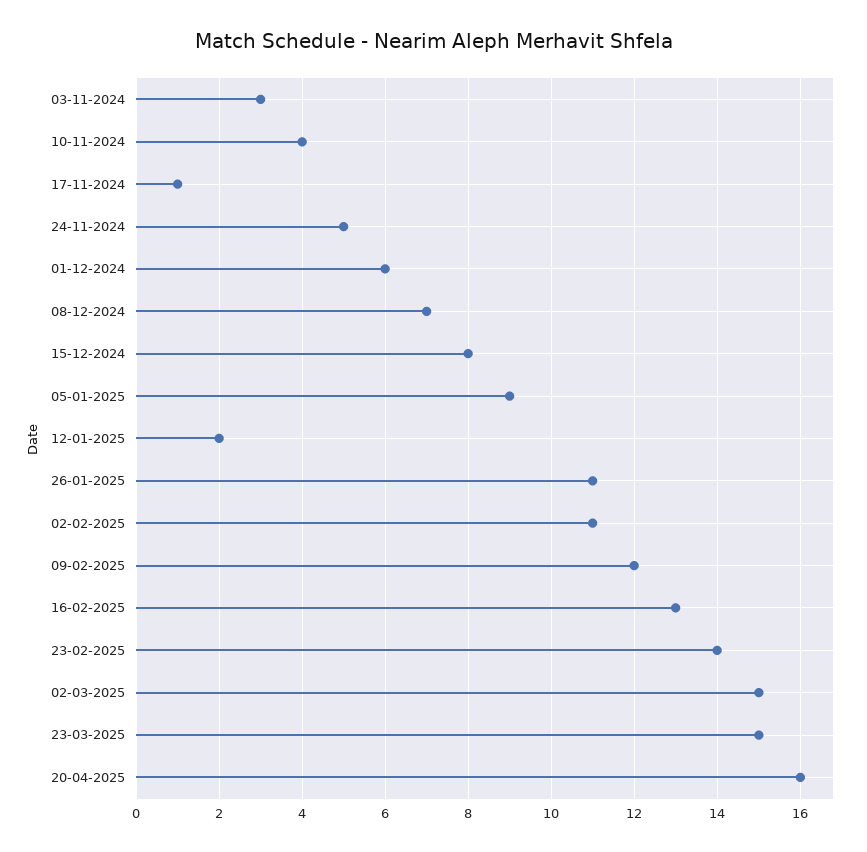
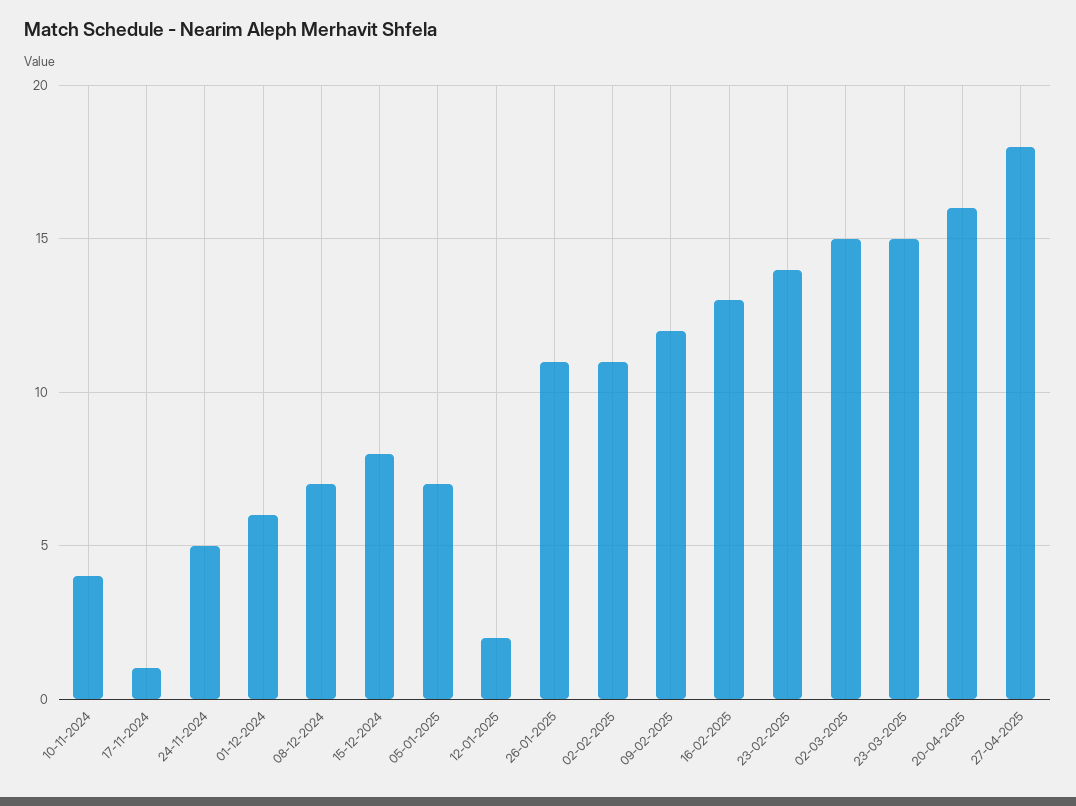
03-11-2024: 3 -> none
05-01-2025: 9 -> 7
27-04-2025: none -> 18

